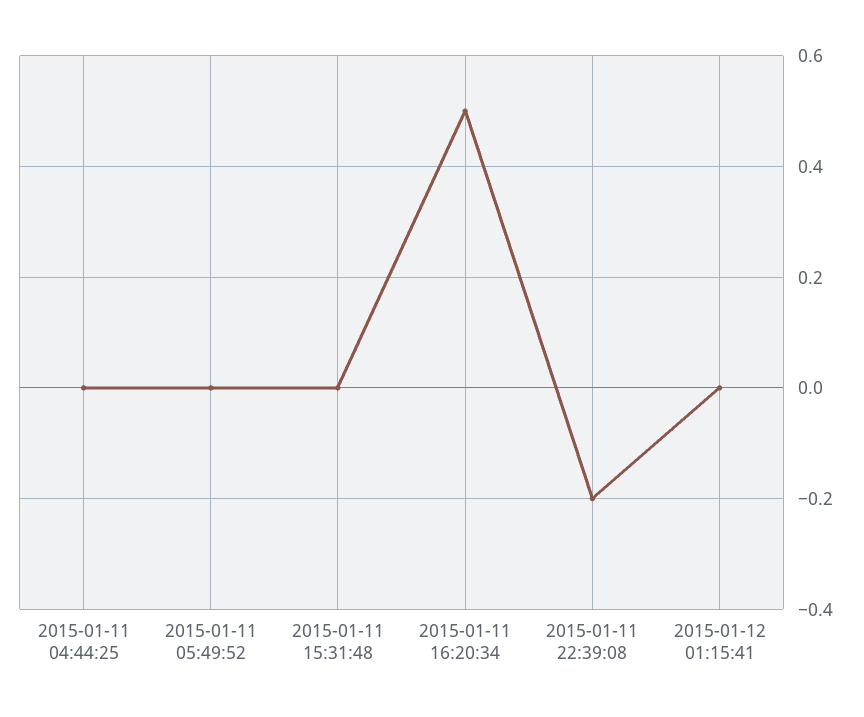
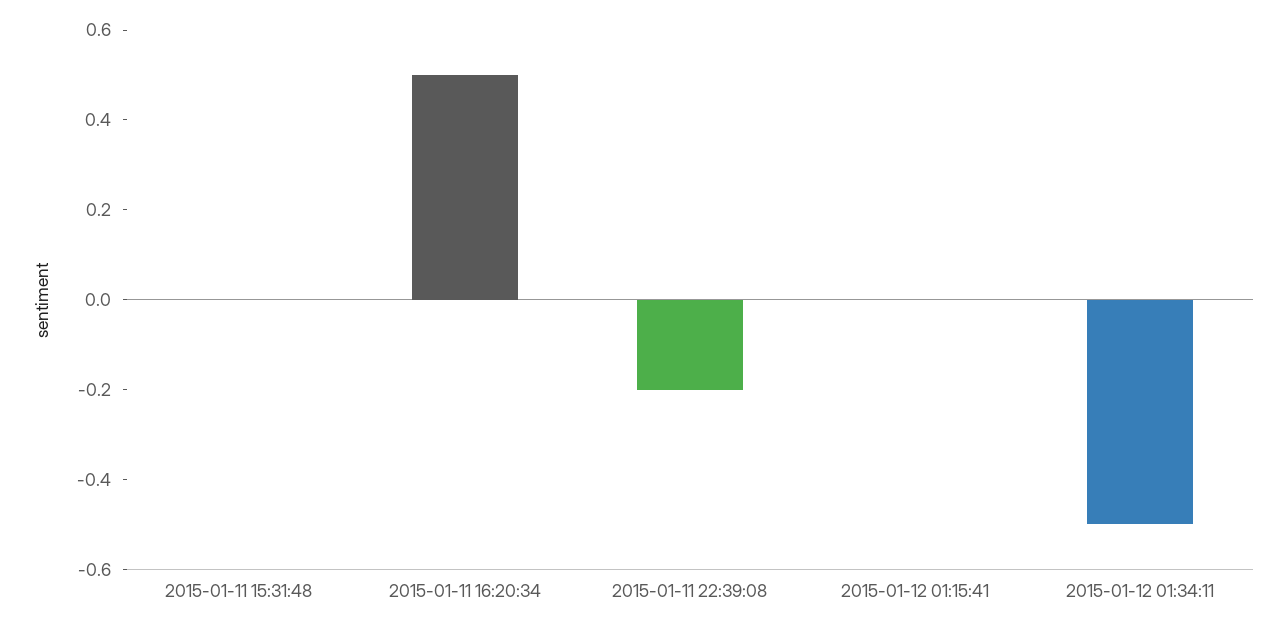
2015-01-11 04:44:25: 0 -> none
2015-01-11 05:49:52: 0 -> none
2015-01-12 01:34:11: none -> -0.5

